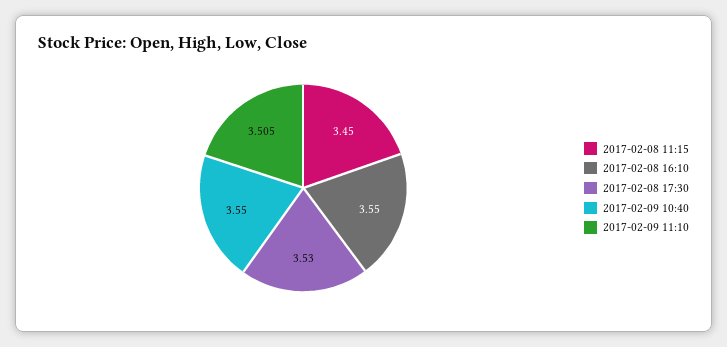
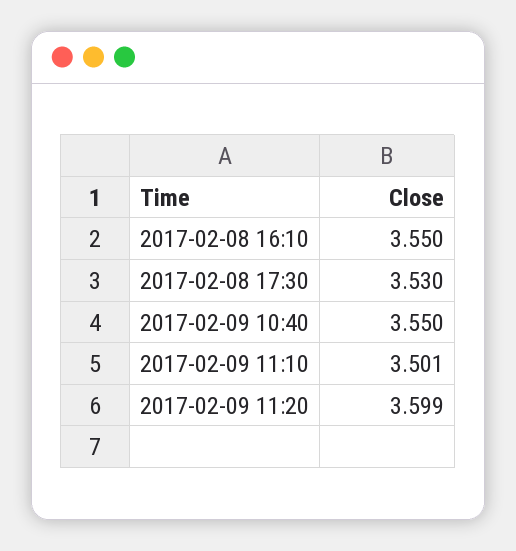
2017-02-08 11:15: 3.45 -> none
2017-02-09 11:10: 3.505 -> 3.501
2017-02-09 11:20: none -> 3.599

